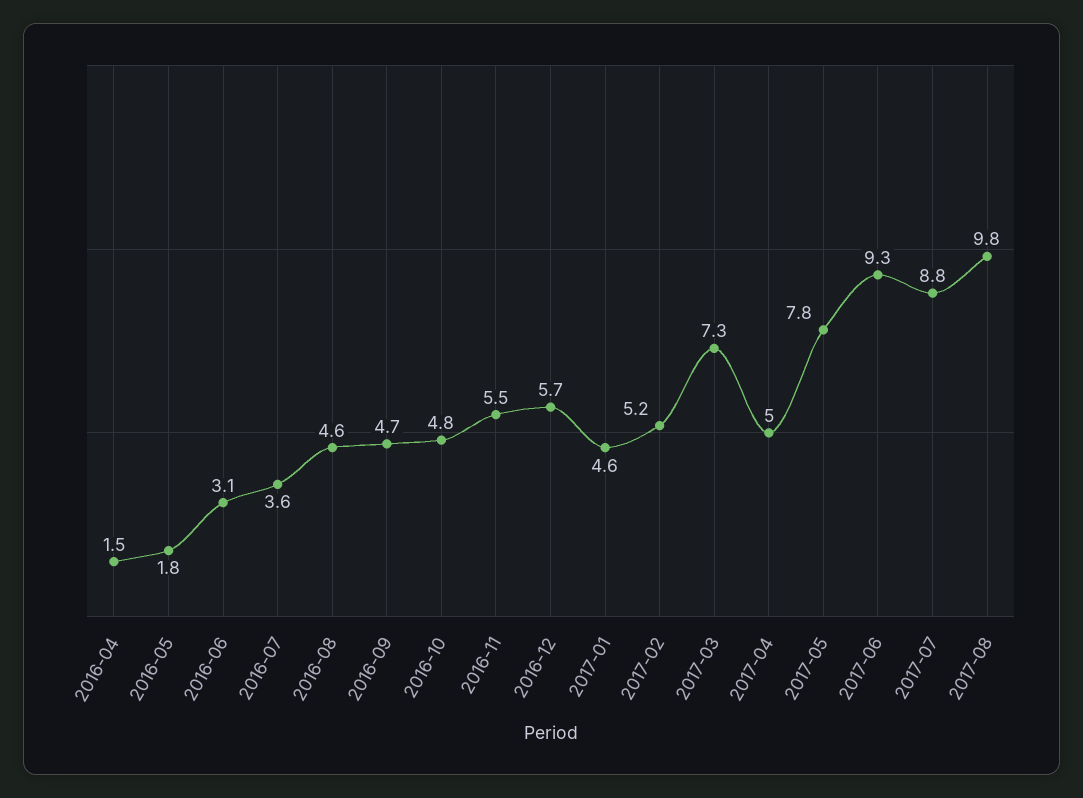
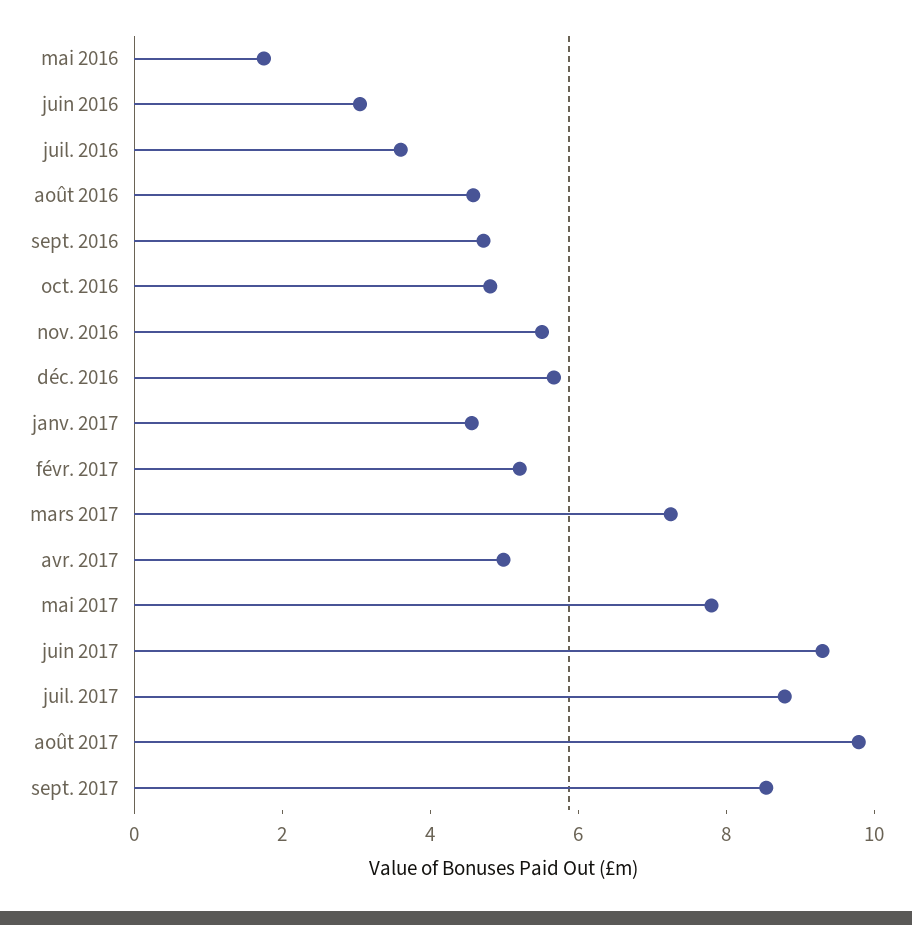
2016-04: 1.5 -> none
sept. 2017: none -> 8.5

